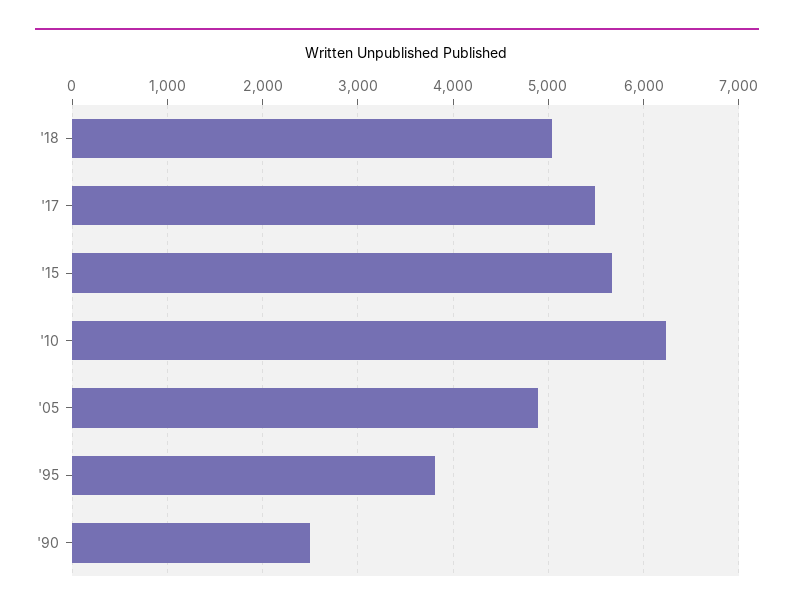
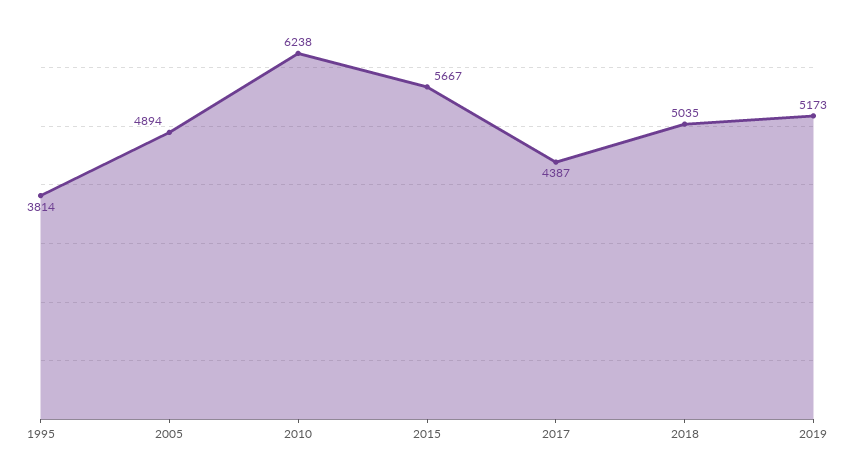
'17: 5500 -> 4387
'90: 2500 -> none
2019: none -> 5173

